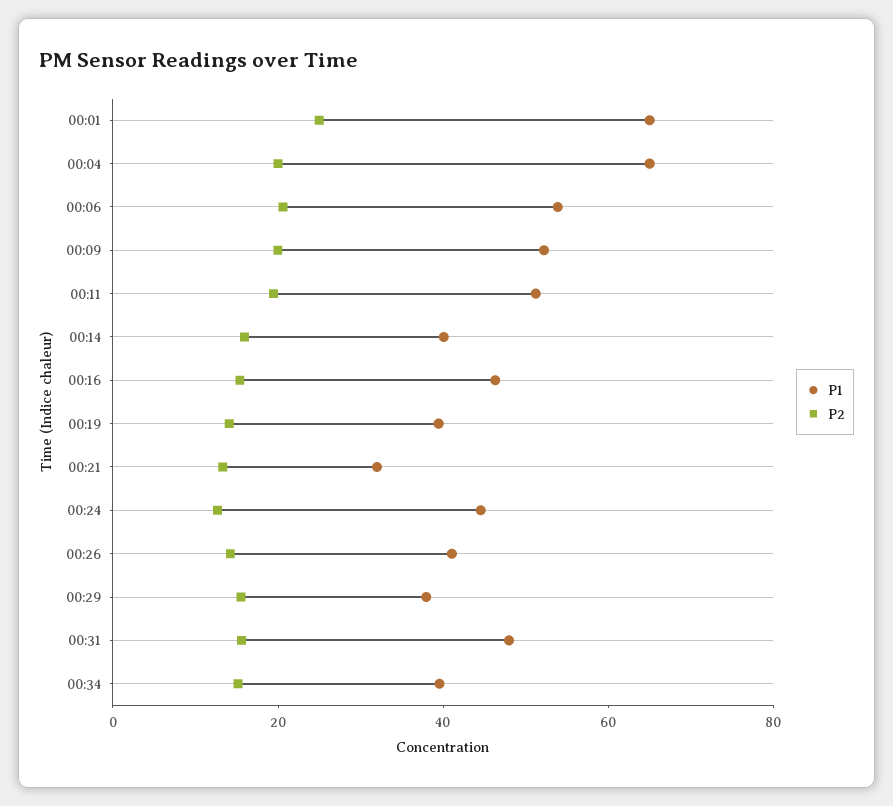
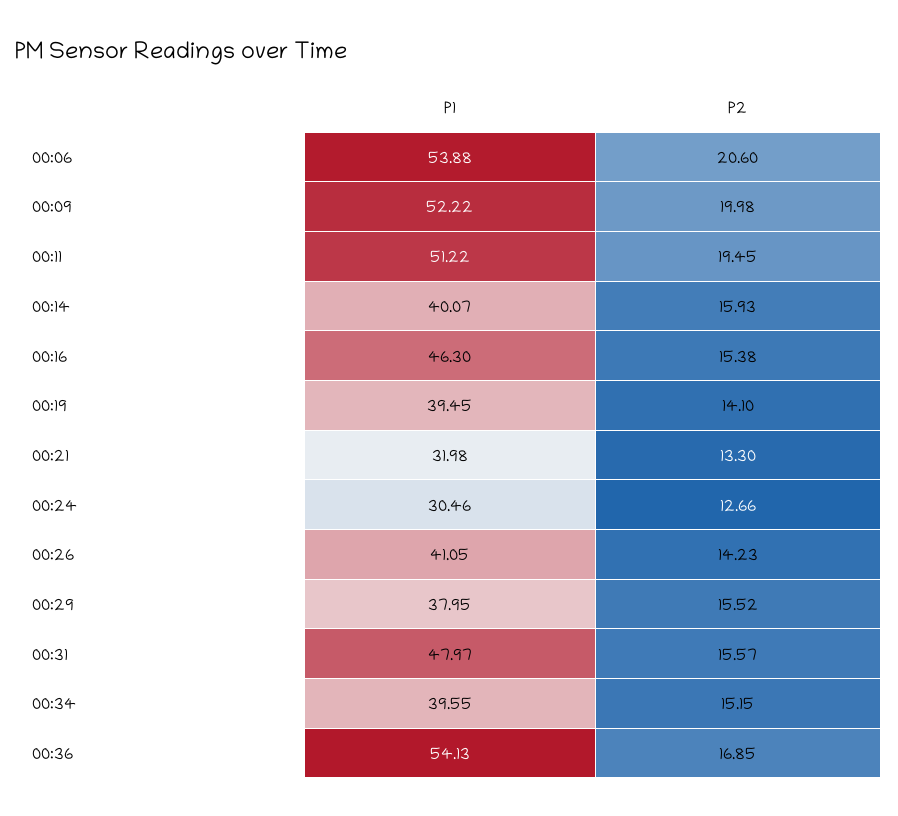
P1, 00:01: 65 -> none
P2, 00:01: 25 -> none
P1, 00:04: 65 -> none
P2, 00:04: 20 -> none
P1, 00:24: 45 -> 30.46
P1, 00:36: none -> 54.13
P2, 00:36: none -> 16.85

